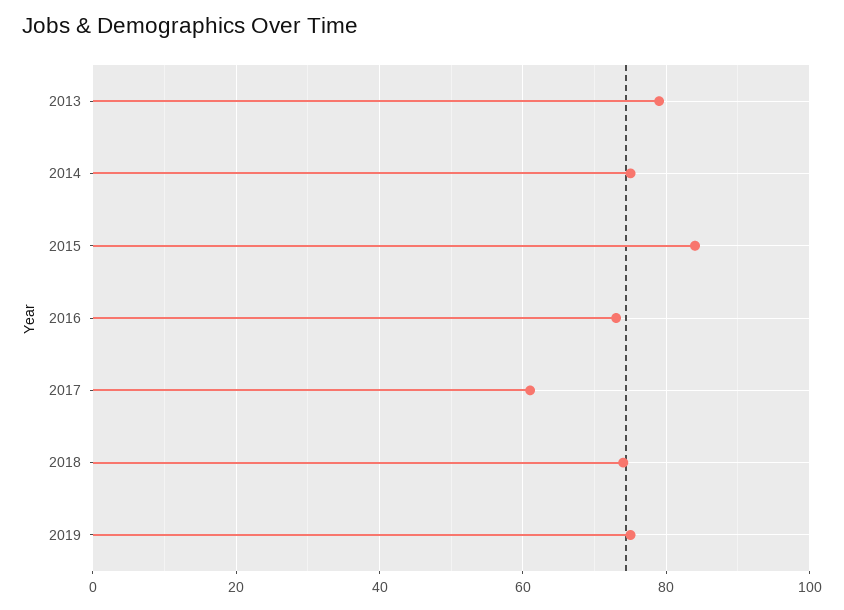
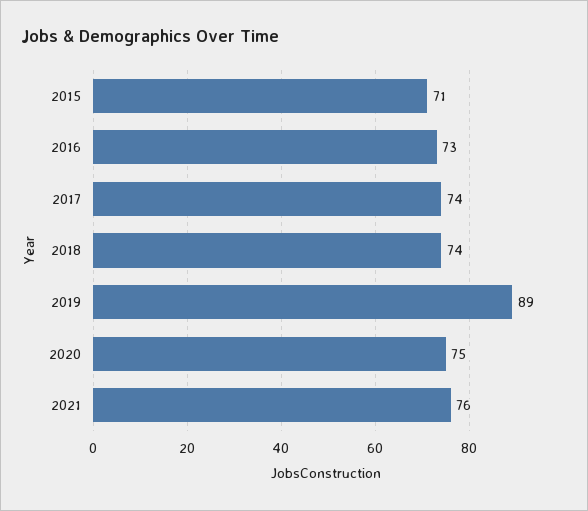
2013: 80 -> none
2014: 75 -> none
2015: 85 -> 71
2017: 60 -> 74
2019: 75 -> 89
2020: none -> 75
2021: none -> 76

